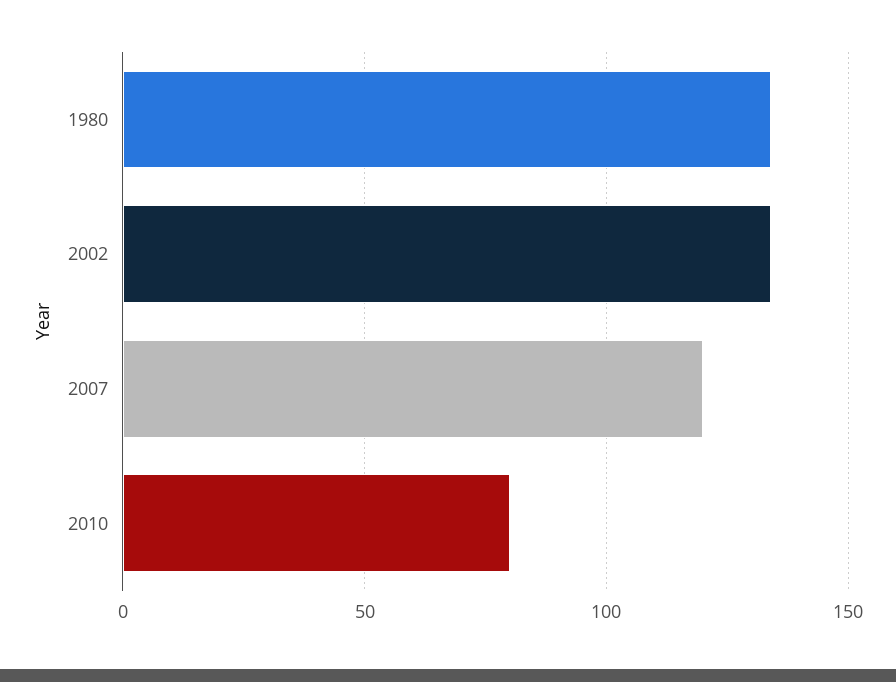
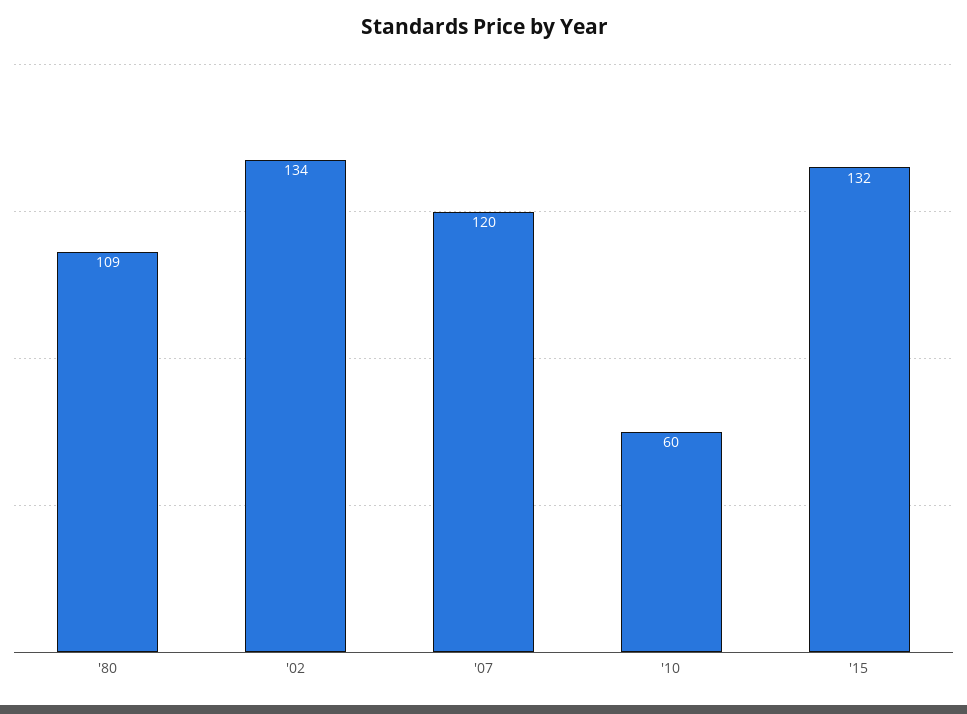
1980: 135 -> 109
2010: 80 -> 60
'15: none -> 132

